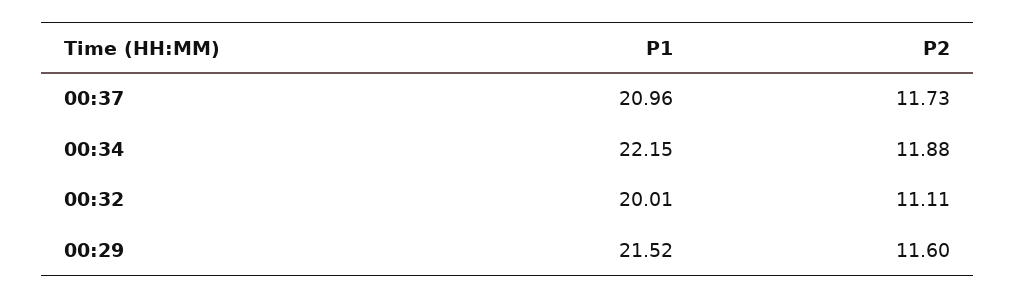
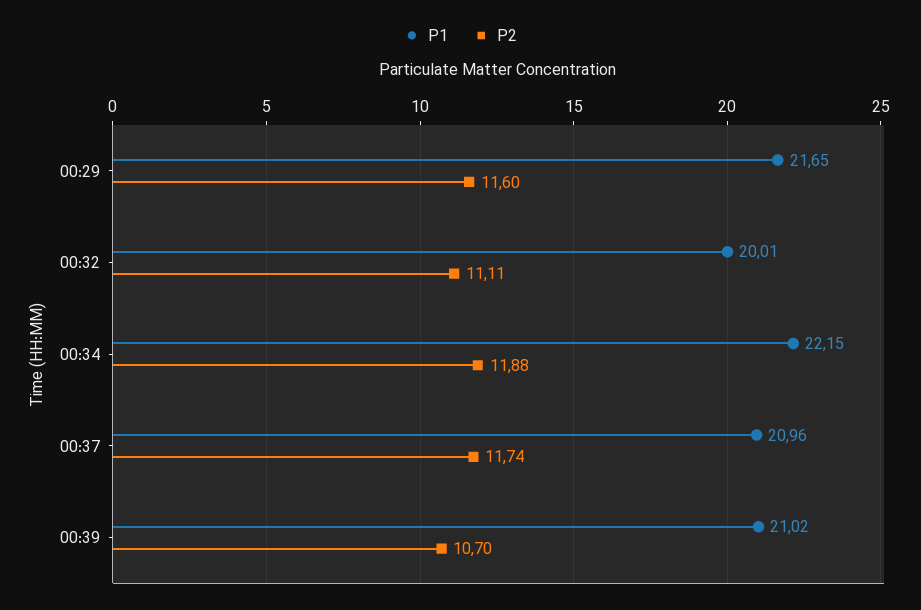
P2, 00:37: 11.73 -> 11.74
P1, 00:29: 21.52 -> 21.65
P1, 00:39: none -> 21.02
P2, 00:39: none -> 10.7

